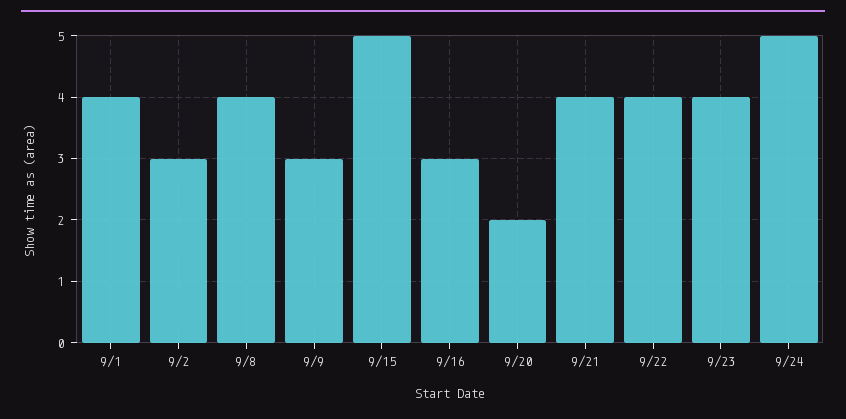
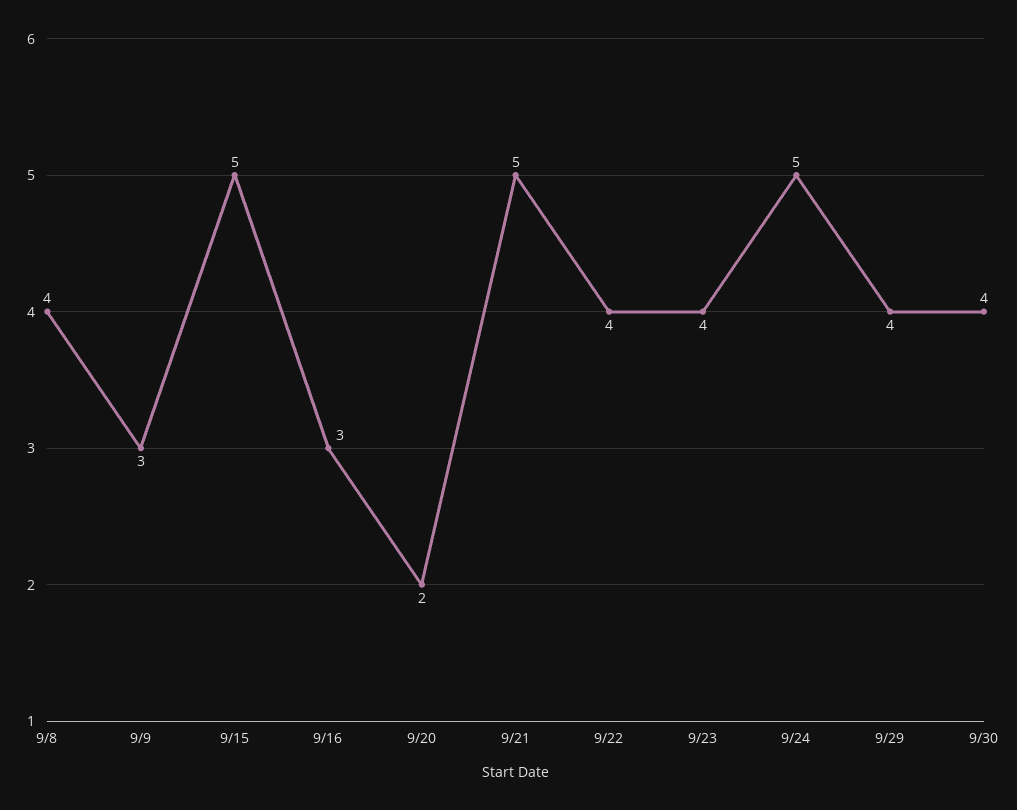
9/1: 4 -> none
9/2: 3 -> none
9/21: 4 -> 5
9/29: none -> 4
9/30: none -> 4

